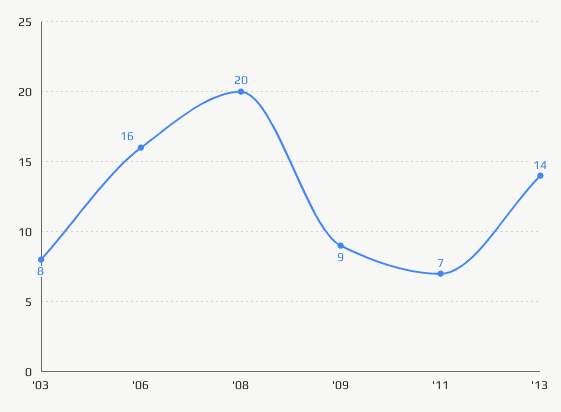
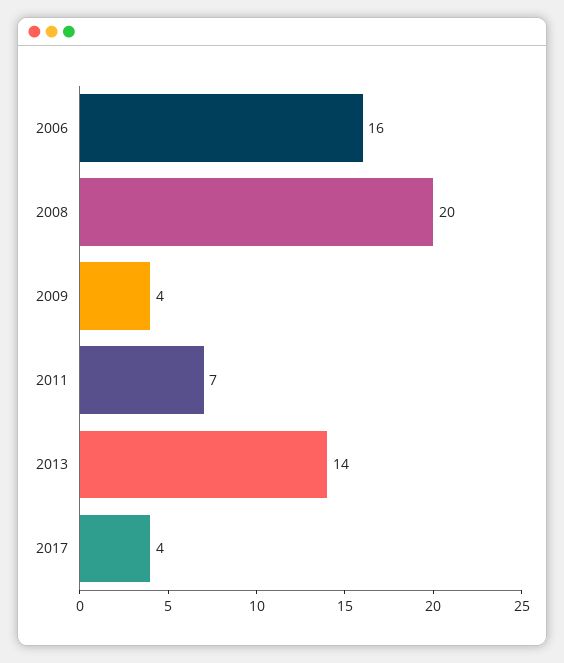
'03: 8 -> none
'09: 9 -> 4
2017: none -> 4

